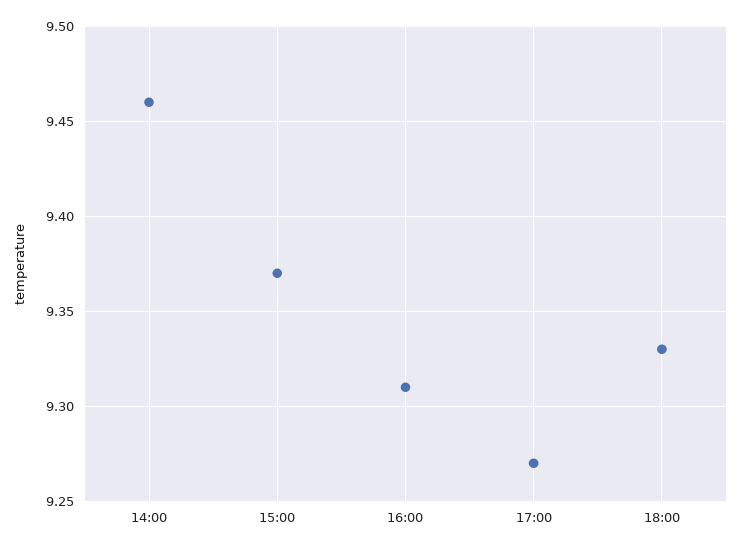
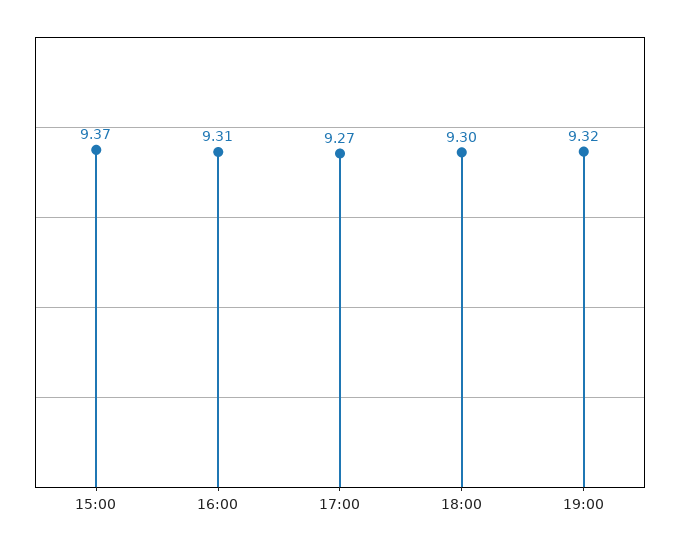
14:00: 9.46 -> none
18:00: 9.33 -> 9.3
19:00: none -> 9.32

